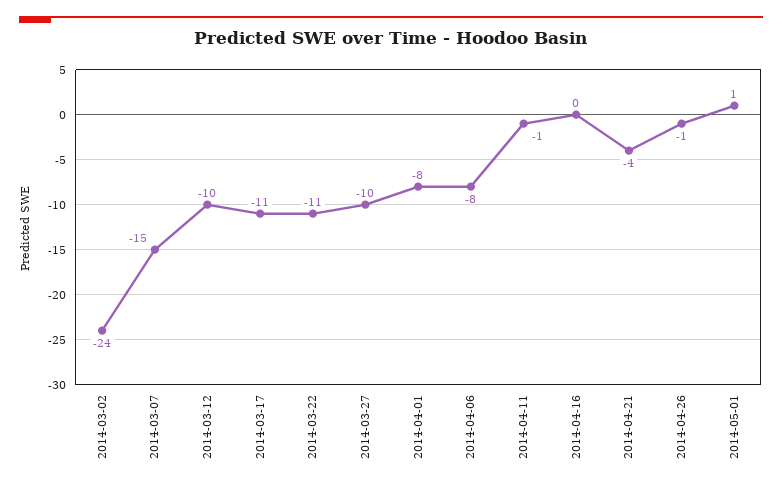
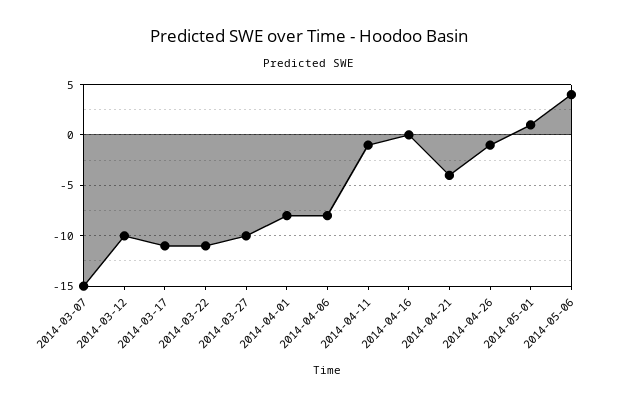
2014-03-02: -24 -> none
2014-05-06: none -> 4

